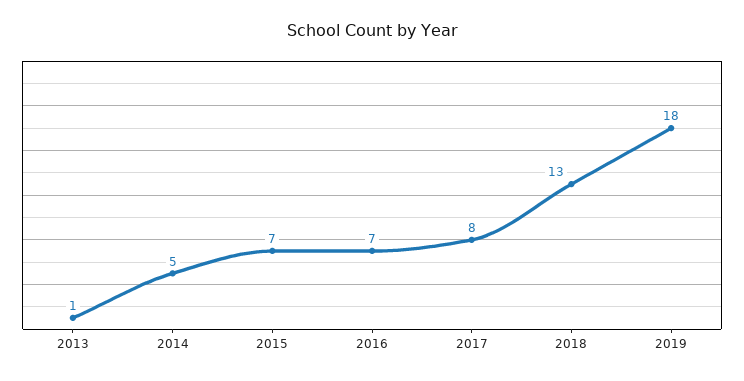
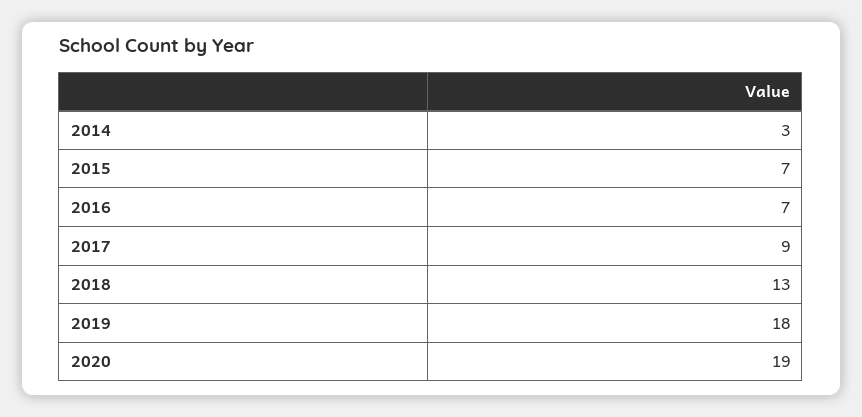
2013: 1 -> none
2014: 5 -> 3
2017: 8 -> 9
2020: none -> 19

